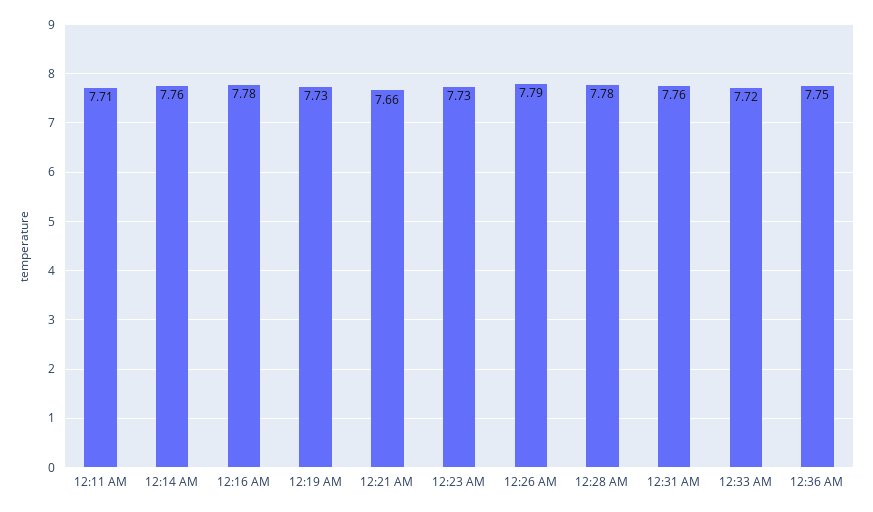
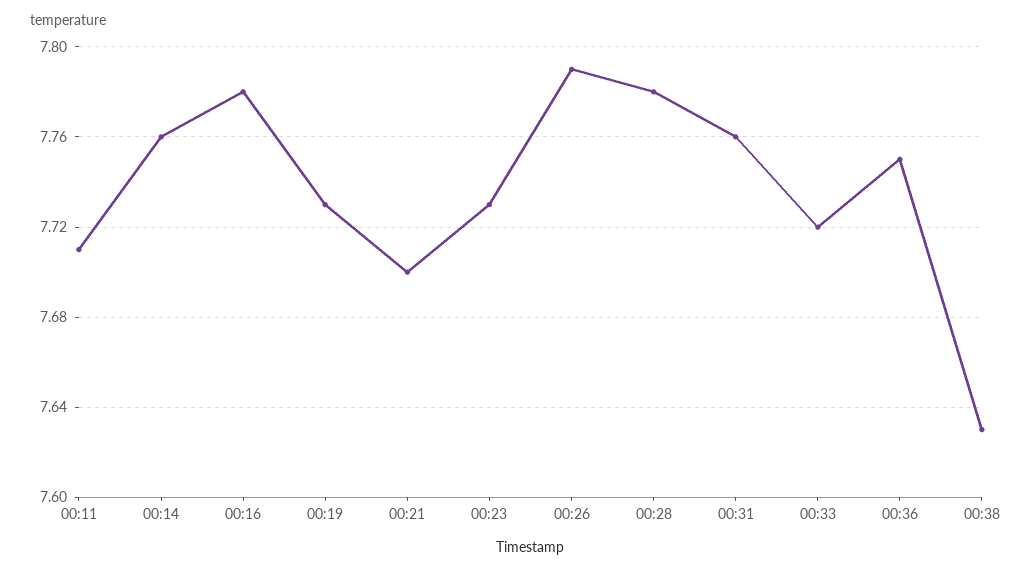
12:21 AM: 7.66 -> 7.7
00:38: none -> 7.63

